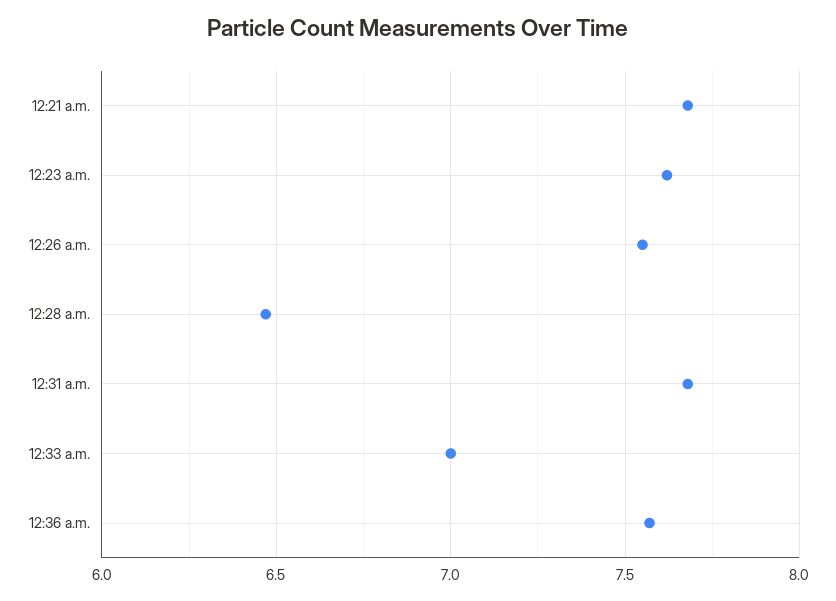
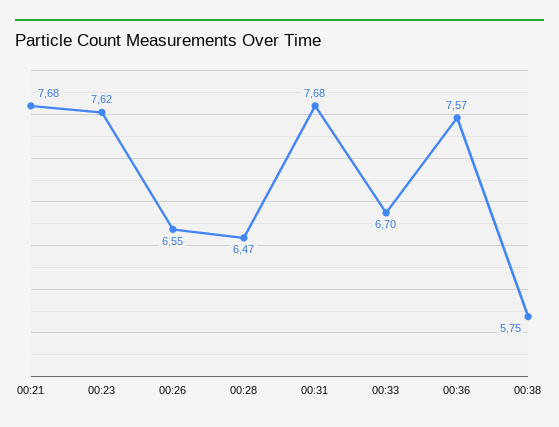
12:26 a.m.: 7.55 -> 6.55
12:33 a.m.: 7 -> 6.7
00:38: none -> 5.75

